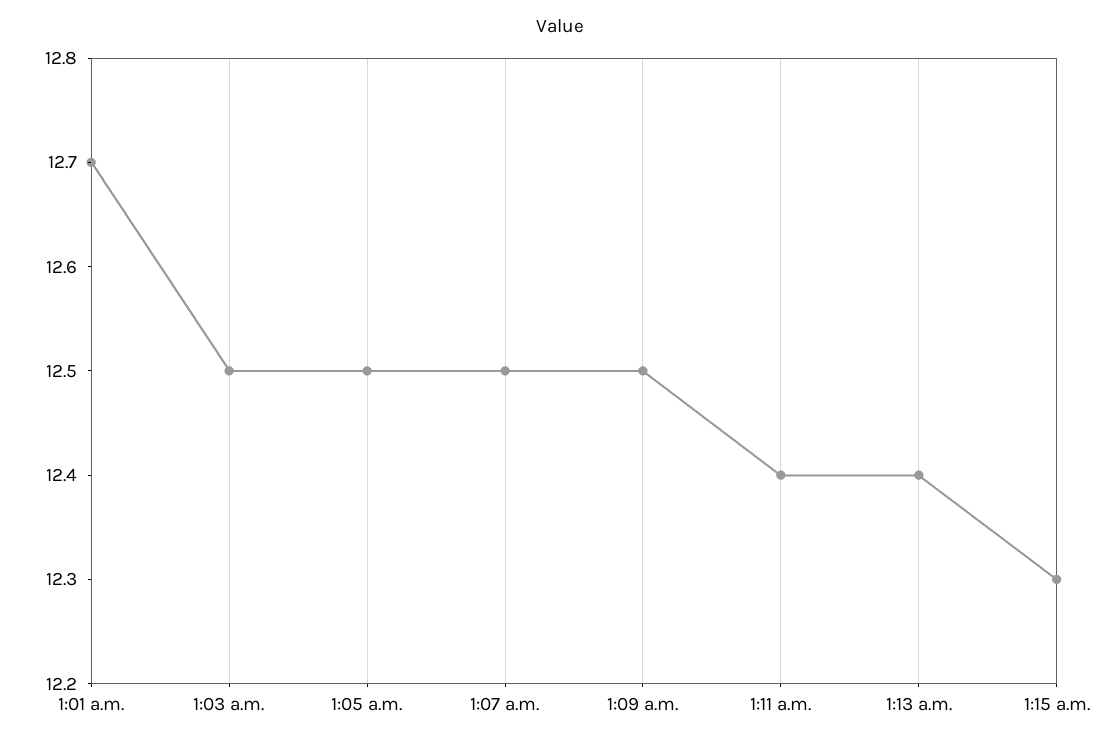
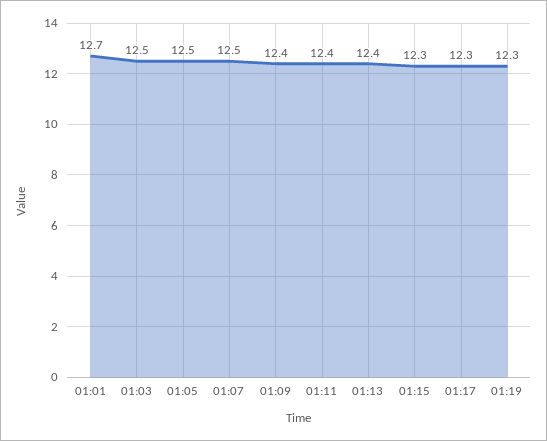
1:09 a.m.: 12.5 -> 12.4
01:17: none -> 12.3
01:19: none -> 12.3

